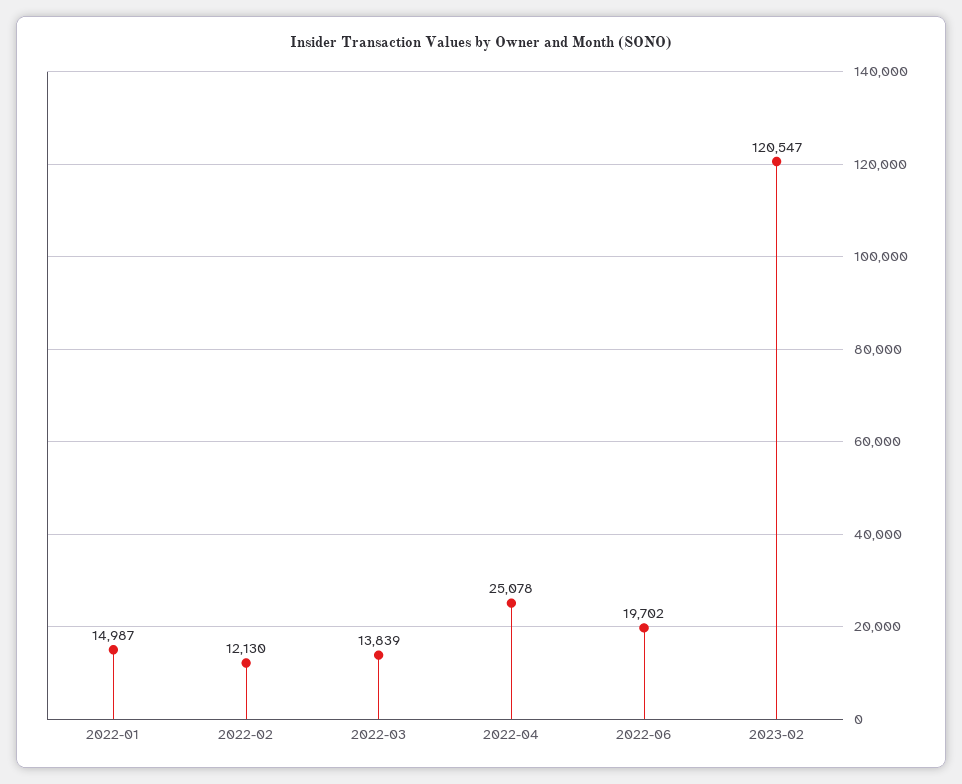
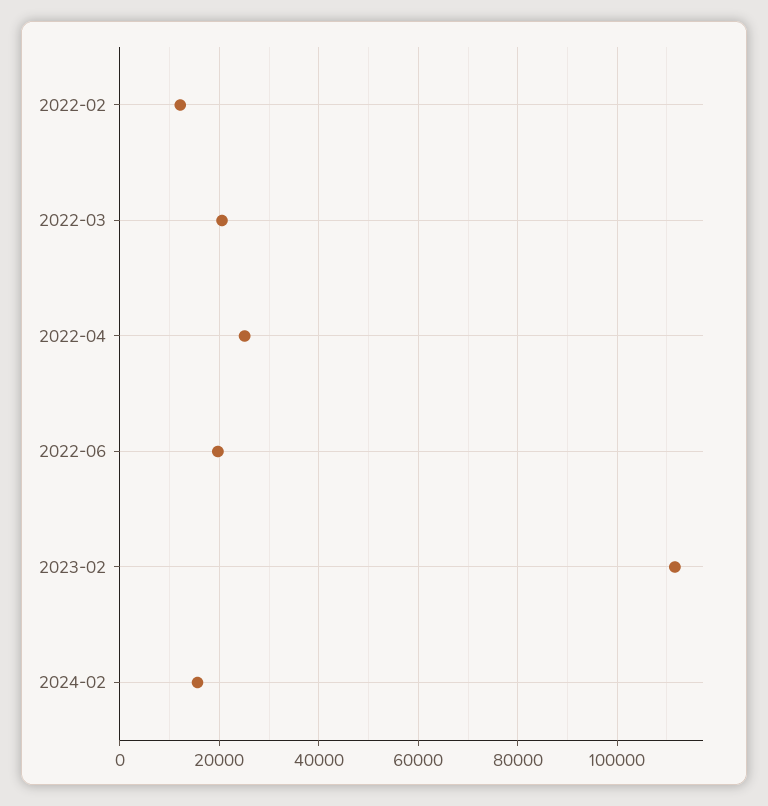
2022-01: 14987 -> none
2022-03: 13839 -> 20000
2023-02: 120547 -> 112000
2024-02: none -> 16000

